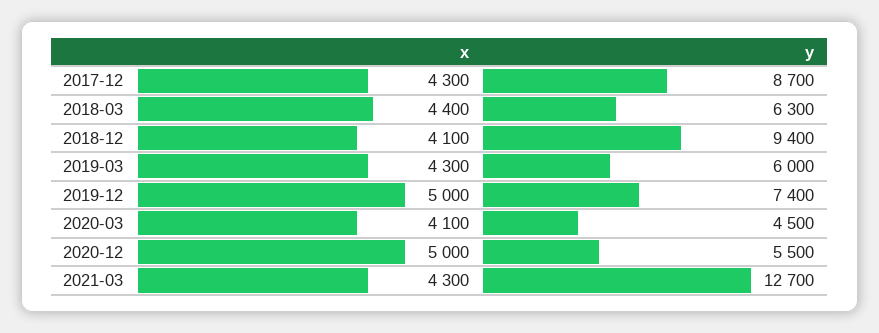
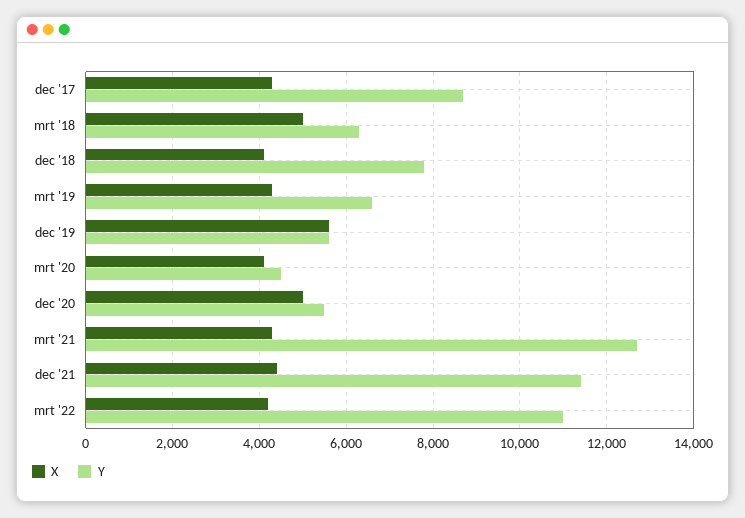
x, 2018-03: 4400 -> 5000
y, 2018-12: 9400 -> 7800
y, 2019-03: 6000 -> 6600
x, 2019-12: 5000 -> 5600
y, 2019-12: 7400 -> 5600
x, dec '21: none -> 4400
y, dec '21: none -> 11400
x, mrt '22: none -> 4200
y, mrt '22: none -> 11000

